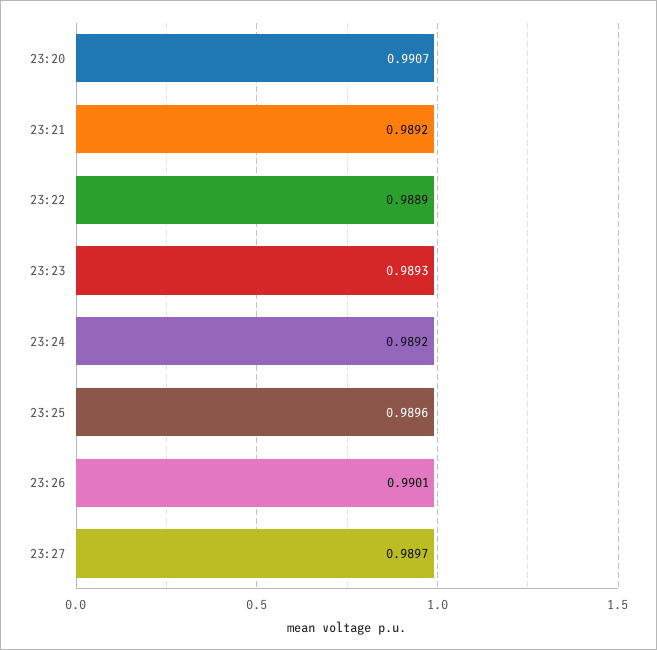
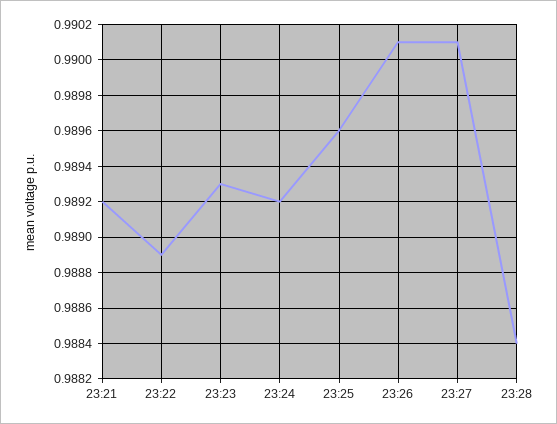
23:20: 0.9907 -> none
23:27: 0.9897 -> 0.9901
23:28: none -> 0.9884

